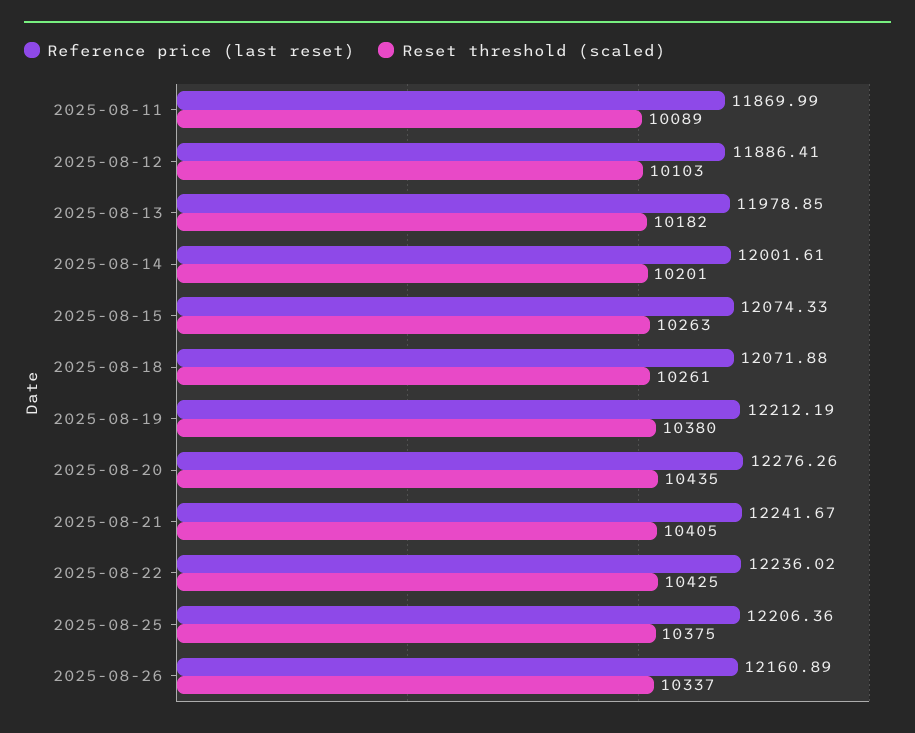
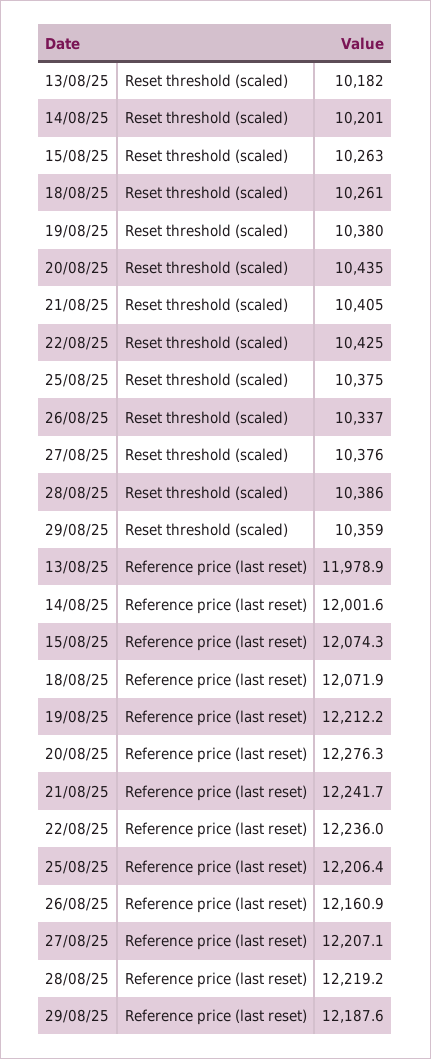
Reference price (last reset), 2025-08-11: 11869.99 -> none
Reset threshold (scaled), 2025-08-11: 10089 -> none
Reference price (last reset), 2025-08-12: 11886.41 -> none
Reset threshold (scaled), 2025-08-12: 10103 -> none
Reset threshold (scaled), 27/08/25: none -> 10376
Reset threshold (scaled), 28/08/25: none -> 10386
Reset threshold (scaled), 29/08/25: none -> 10359
Reference price (last reset), 27/08/25: none -> 12207.1
Reference price (last reset), 28/08/25: none -> 12219.2
Reference price (last reset), 29/08/25: none -> 12187.6

